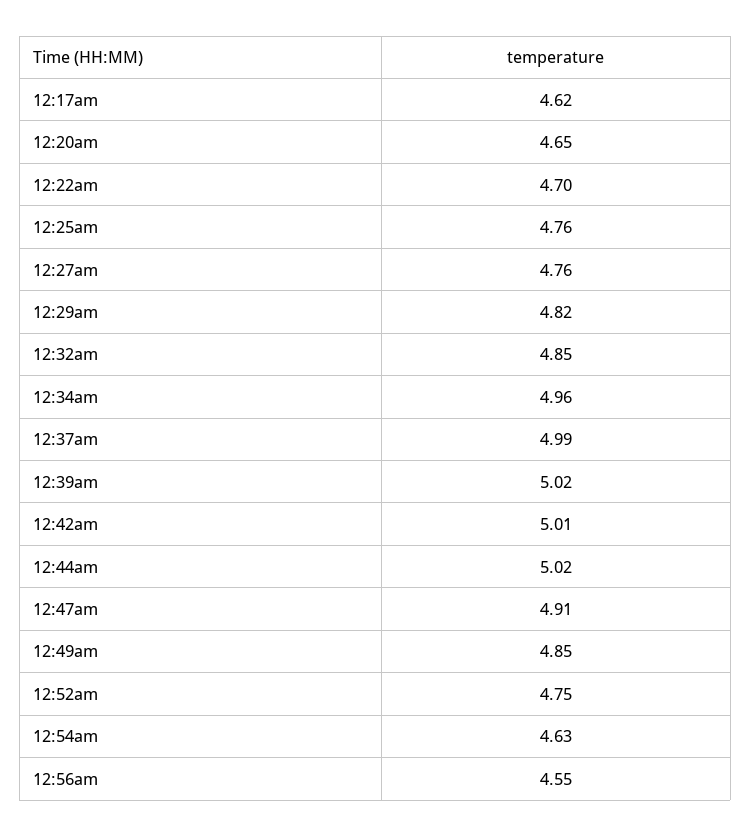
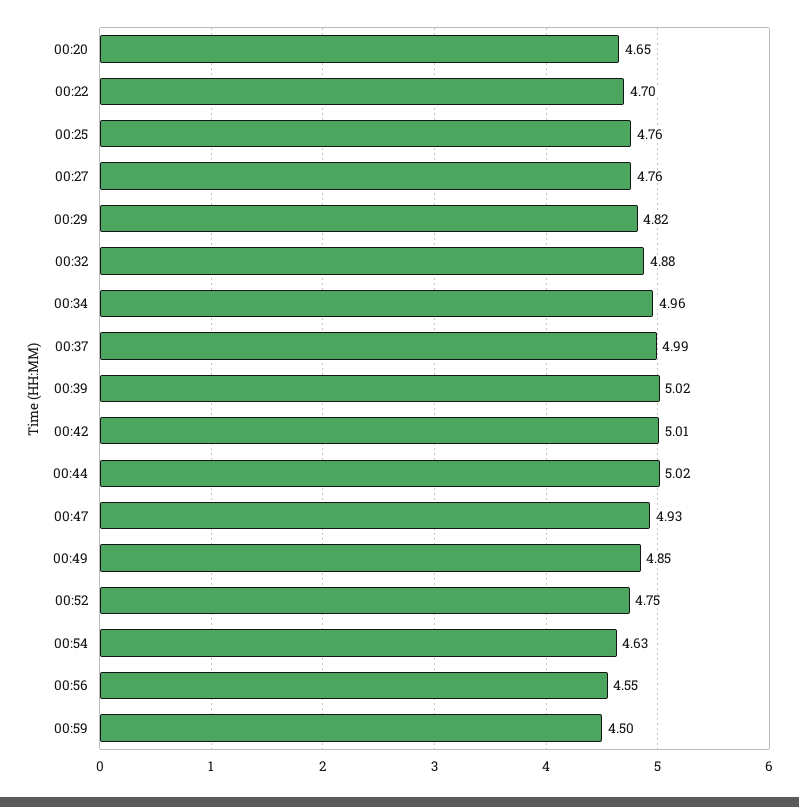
12:17am: 4.62 -> none
12:32am: 4.85 -> 4.88
12:47am: 4.91 -> 4.93
00:59: none -> 4.5

